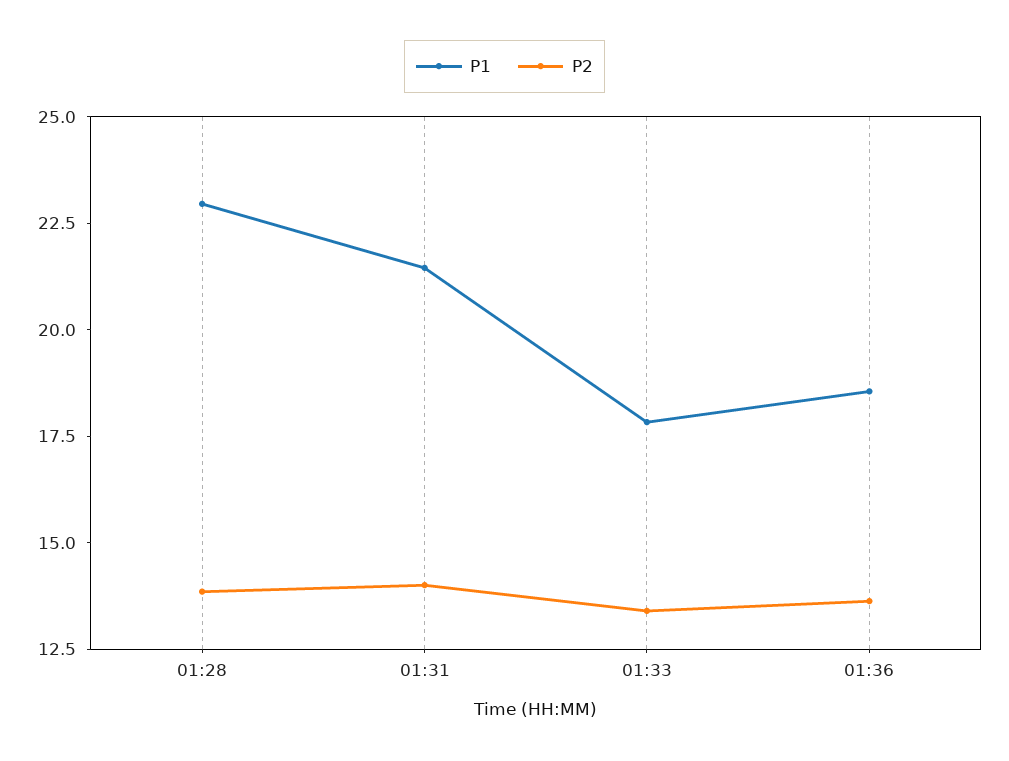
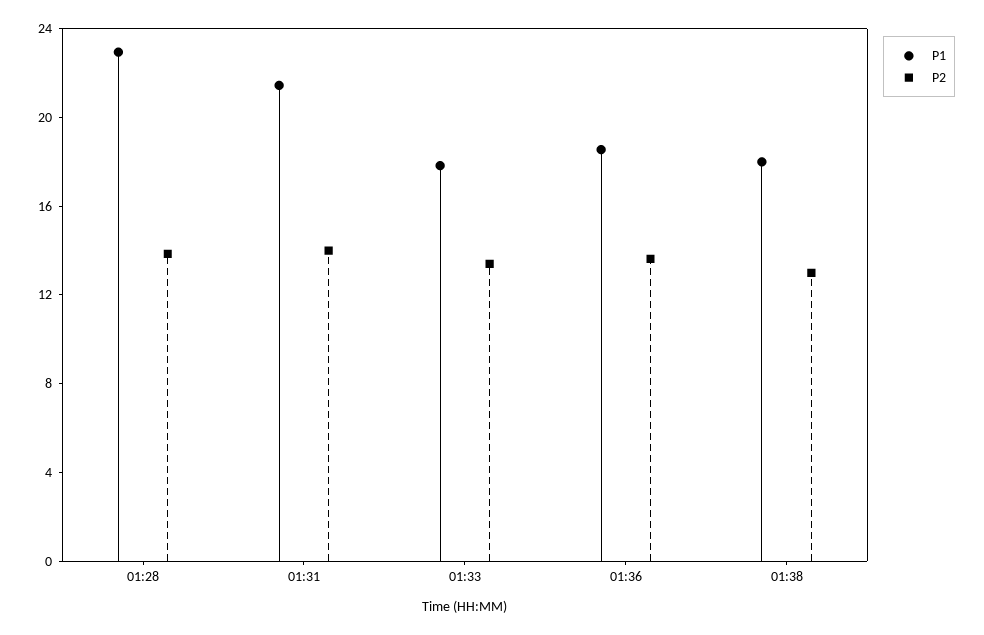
P1, 01:38: none -> 18
P2, 01:38: none -> 13

